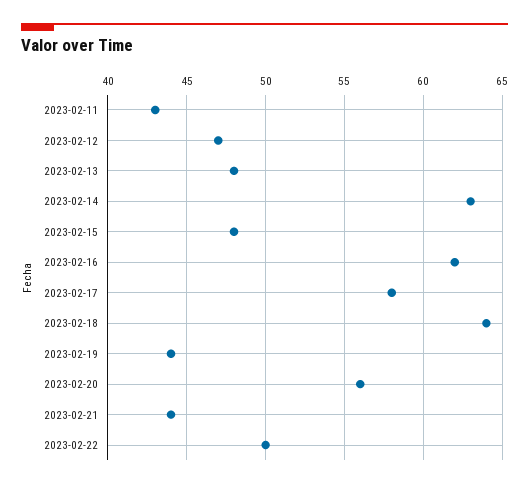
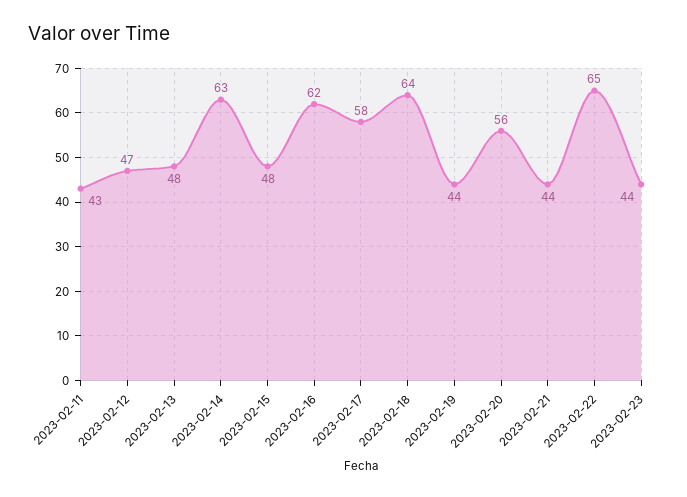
2023-02-22: 50 -> 65
2023-02-23: none -> 44

